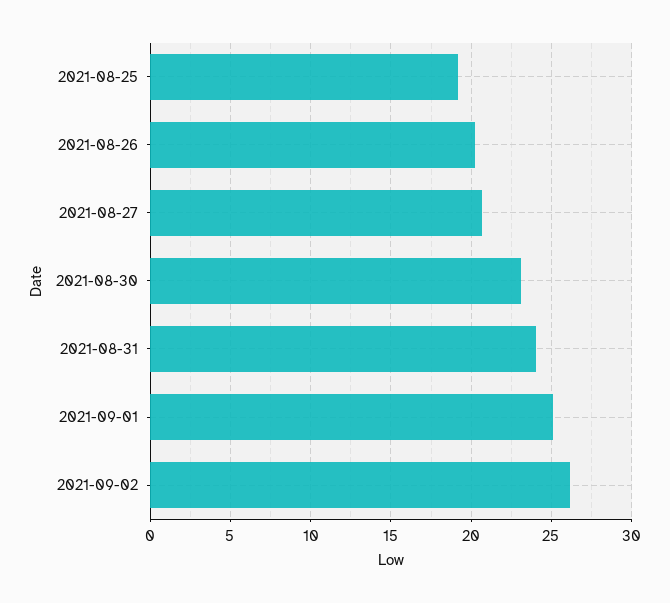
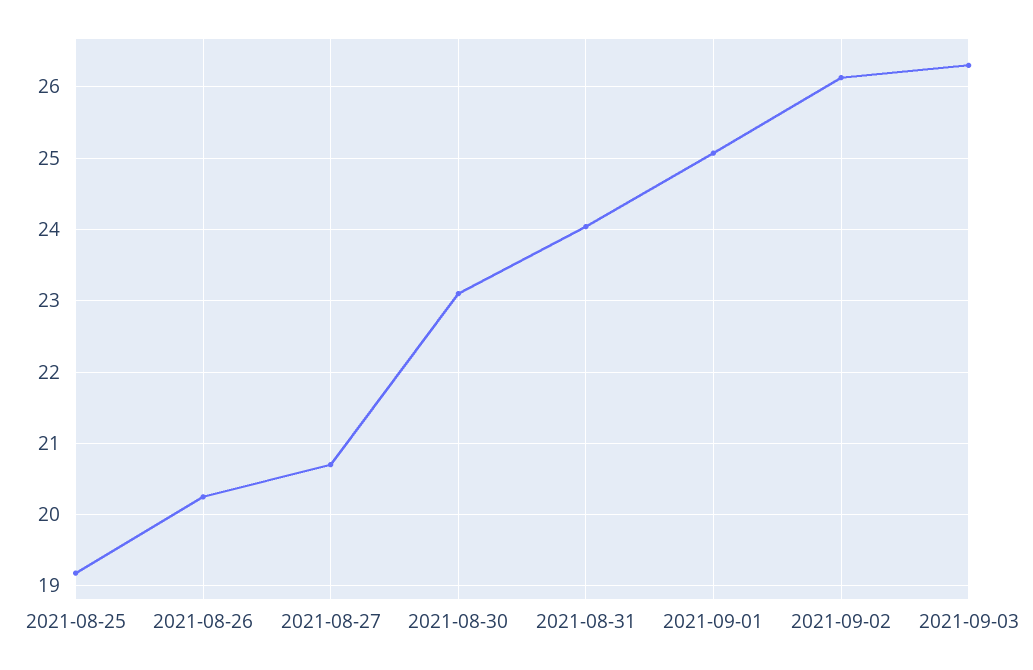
2021-09-03: none -> 26.3

